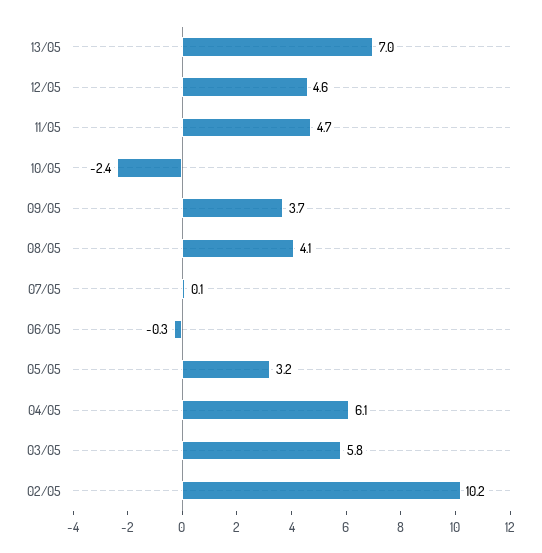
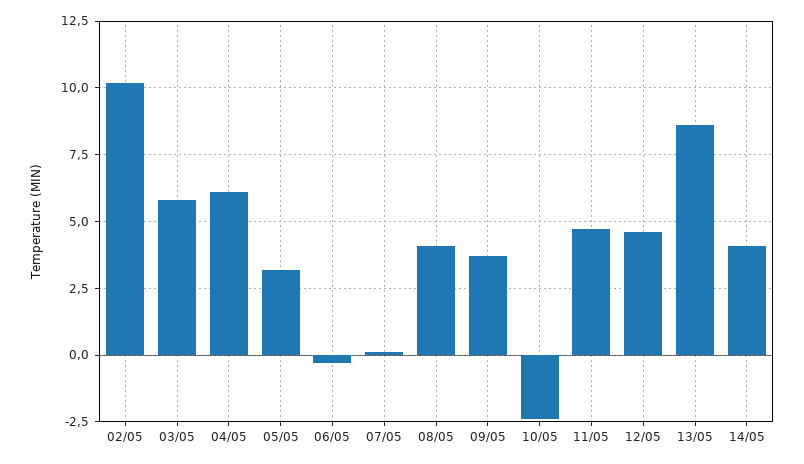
13/05: 7 -> 8.5
14/05: none -> 4

